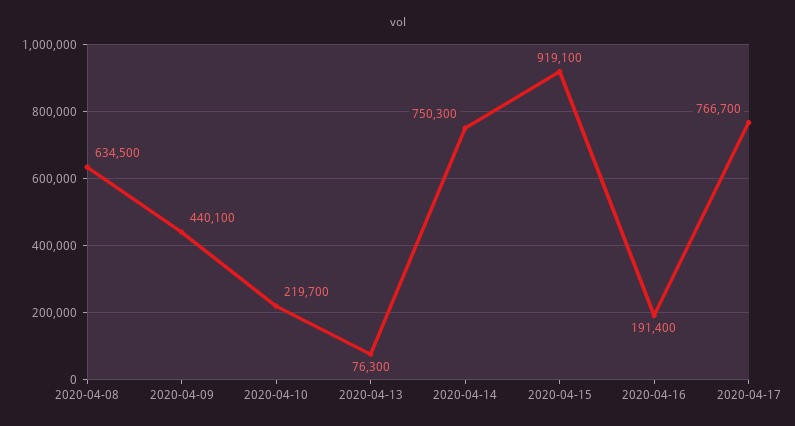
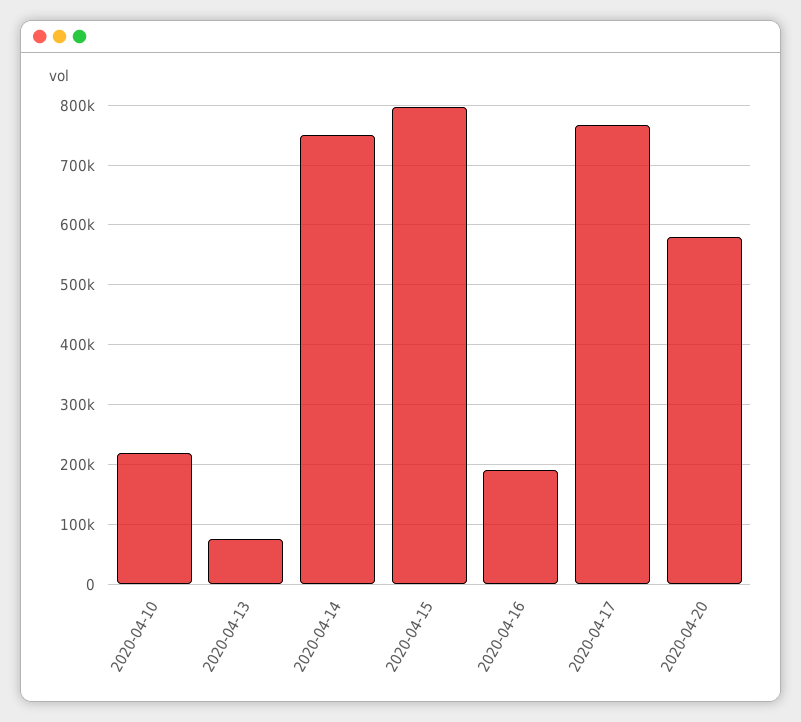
2020-04-08: 634500 -> none
2020-04-09: 440100 -> none
2020-04-15: 919100 -> 800000
2020-04-20: none -> 580000

